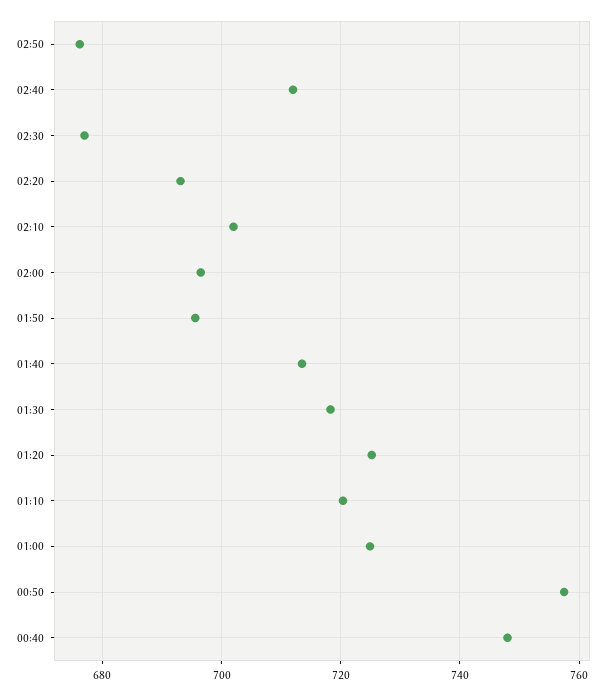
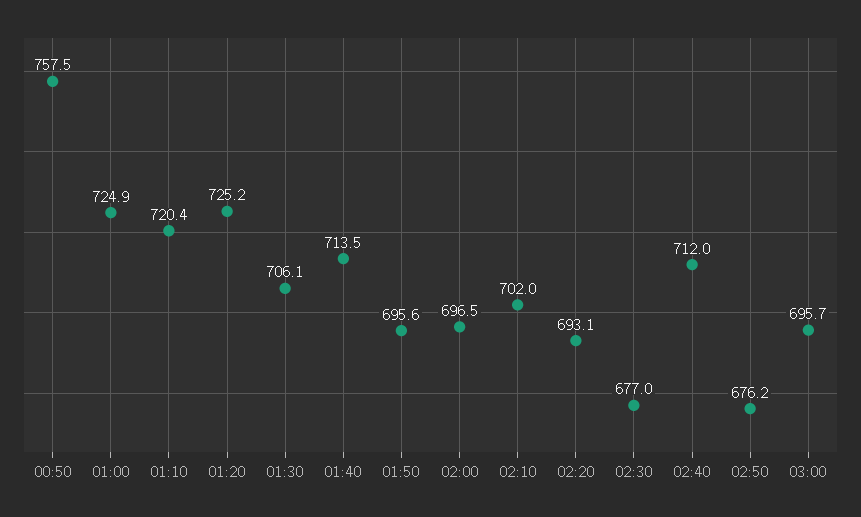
01:30: 718 -> 706.1
00:40: 748 -> none
03:00: none -> 695.7

